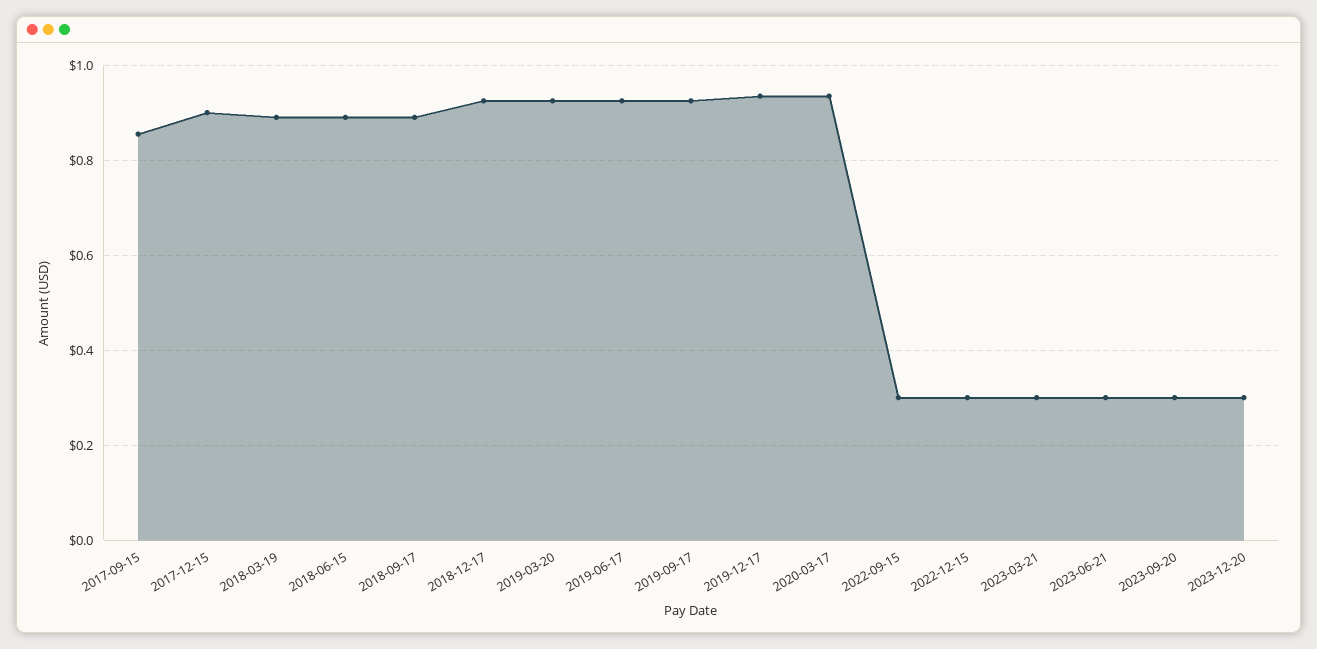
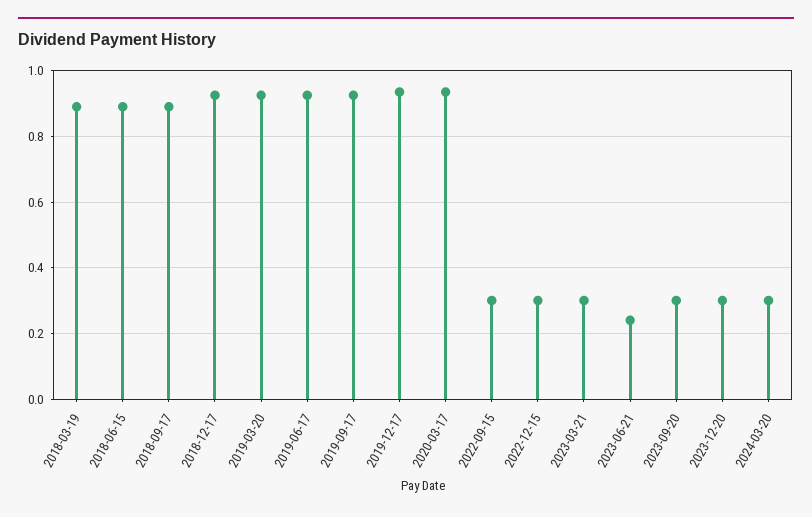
2017-09-15: 0.86 -> none
2017-12-15: 0.9 -> none
2023-06-21: 0.3 -> 0.24
2024-03-20: none -> 0.3

